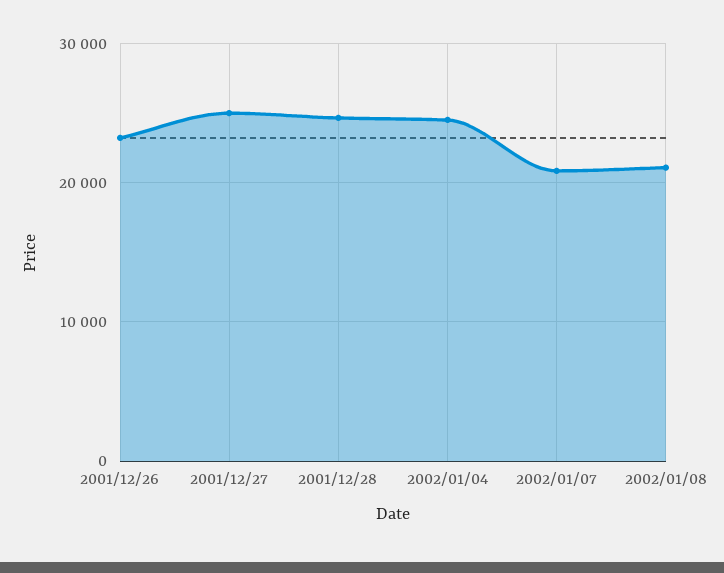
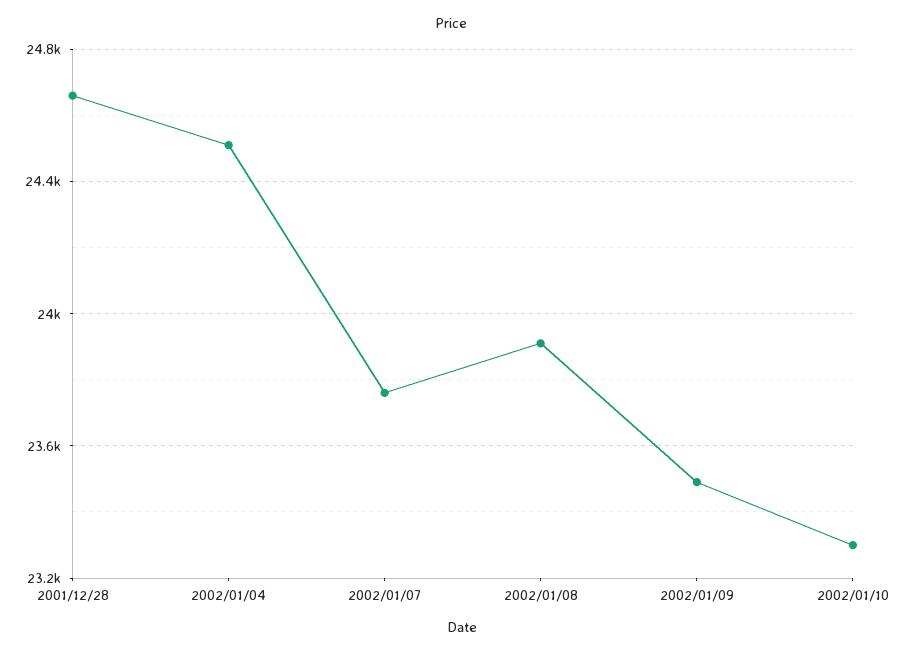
2001/12/26: 23000 -> none
2001/12/27: 25000 -> none
2002/01/07: 21000 -> 23750
2002/01/08: 21000 -> 23900
2002/01/09: none -> 23500
2002/01/10: none -> 23300

